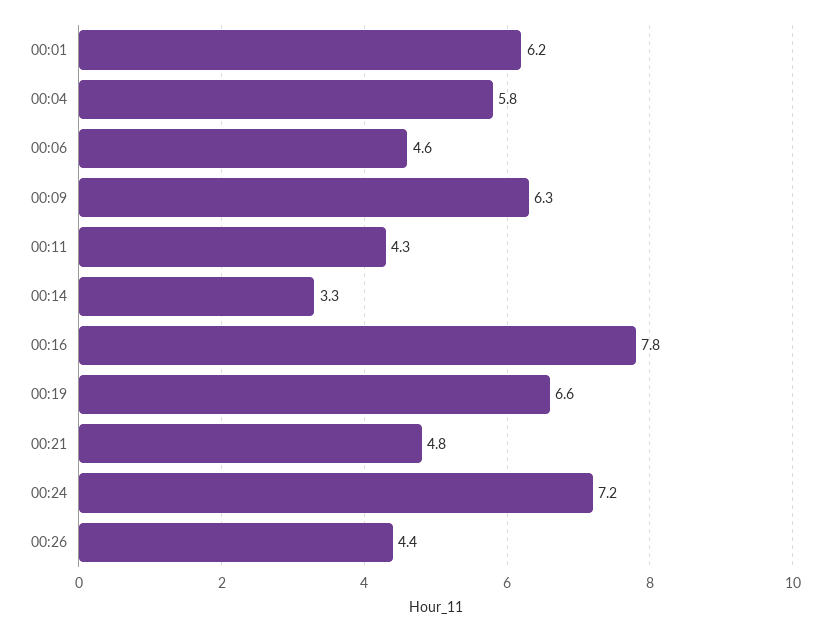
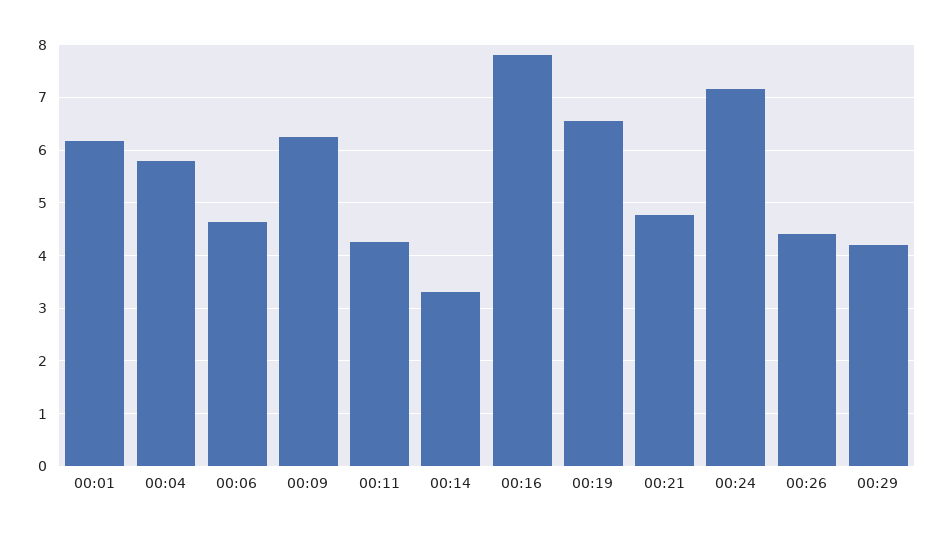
00:29: none -> 4.2

